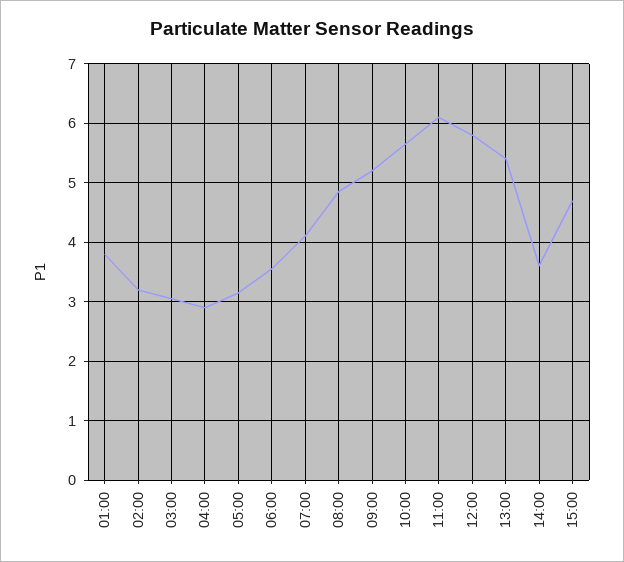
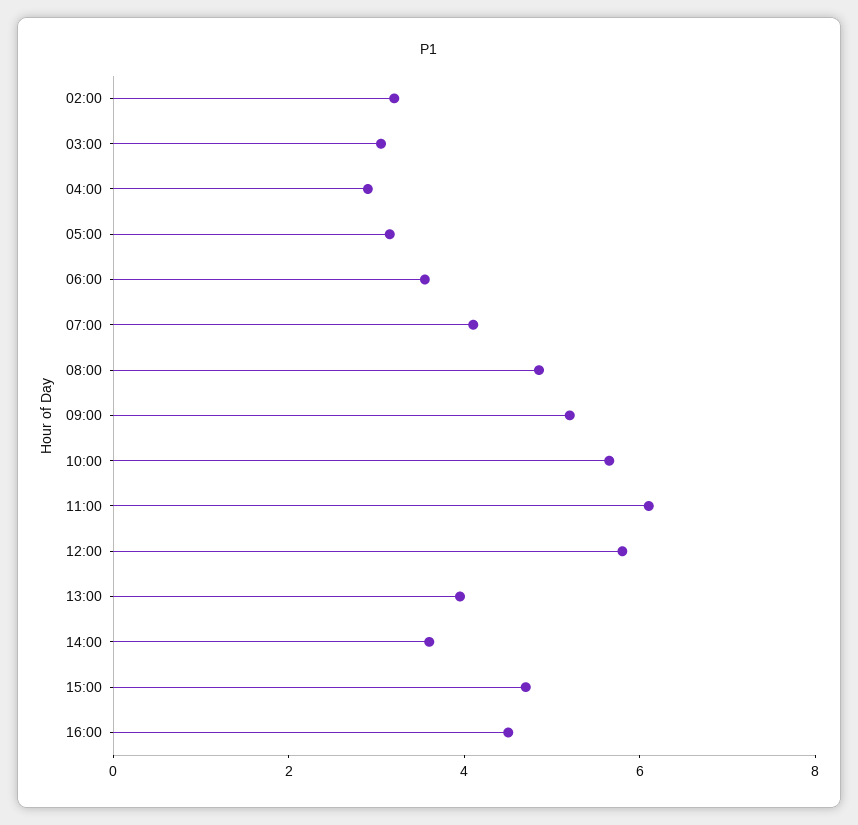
01:00: 3.8 -> none
13:00: 5.4 -> 4
16:00: none -> 4.5

